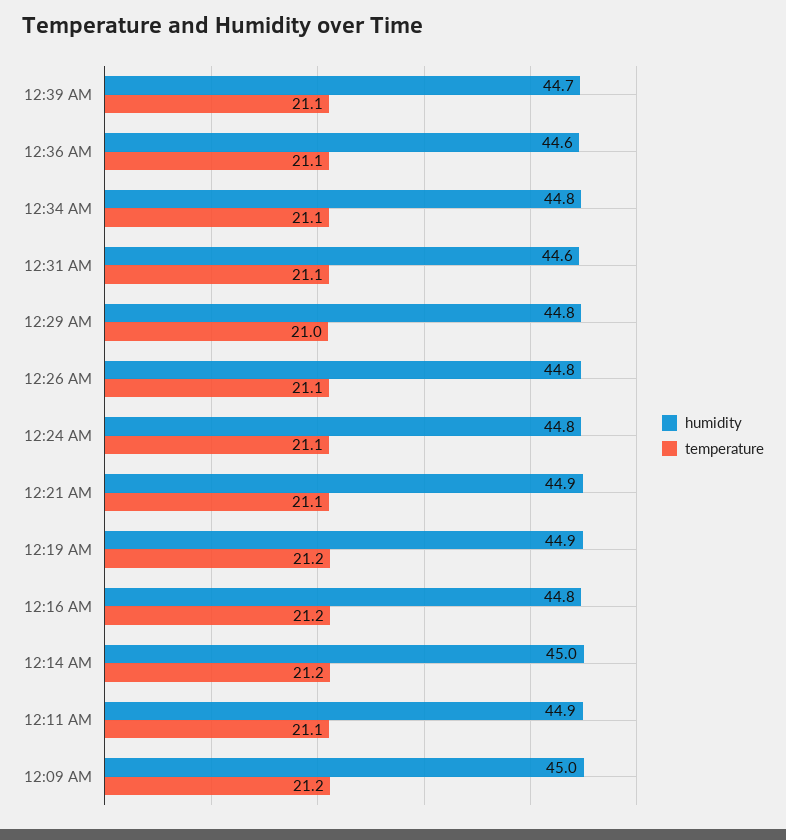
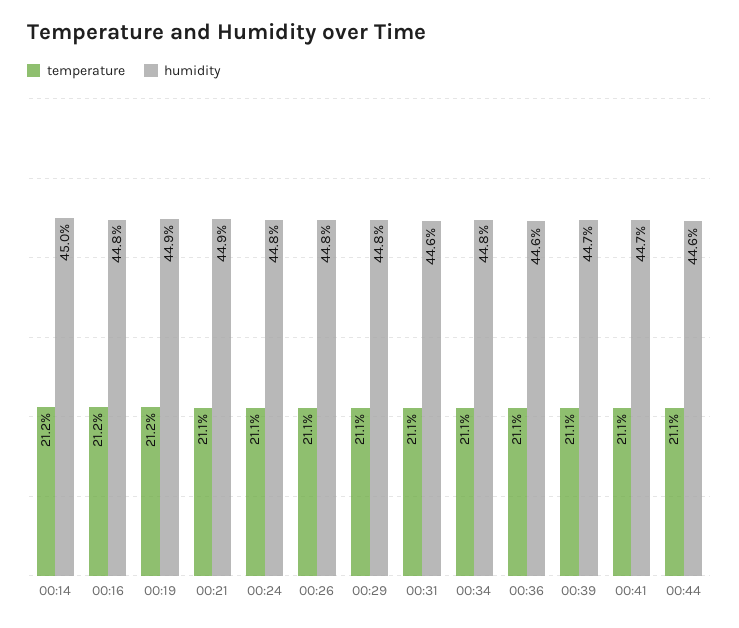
temperature, 12:29 AM: 21 -> 21.1
humidity, 12:11 AM: 44.9 -> none
temperature, 12:11 AM: 21.1 -> none
humidity, 12:09 AM: 45 -> none
temperature, 12:09 AM: 21.2 -> none
temperature, 00:41: none -> 21.1
humidity, 00:41: none -> 44.7
temperature, 00:44: none -> 21.1
humidity, 00:44: none -> 44.6

